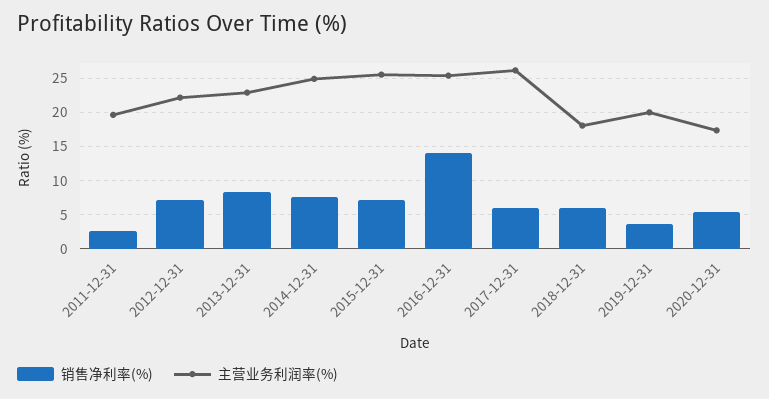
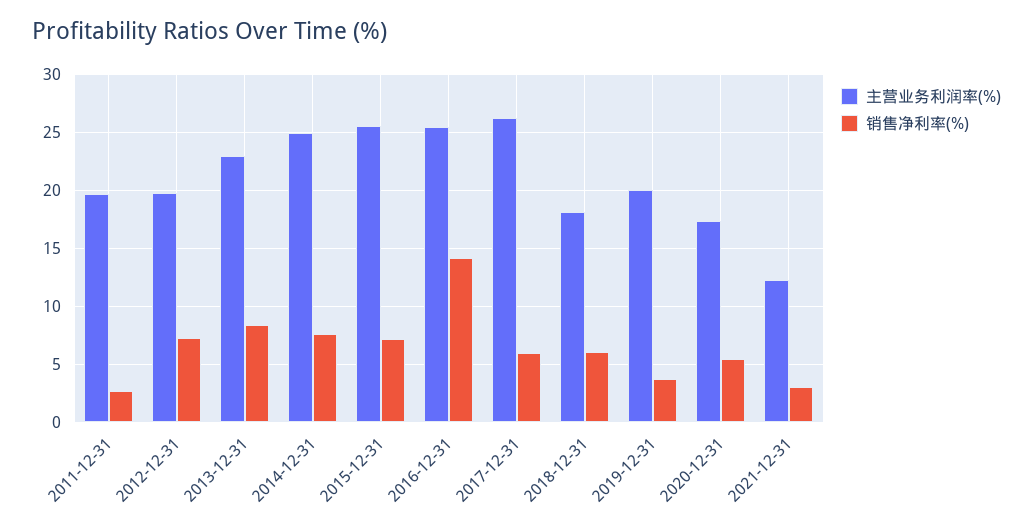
主营业务利润率(%), 2012-12-31: 22 -> 20
主营业务利润率(%), 2021-12-31: none -> 12
销售净利率(%), 2021-12-31: none -> 3

